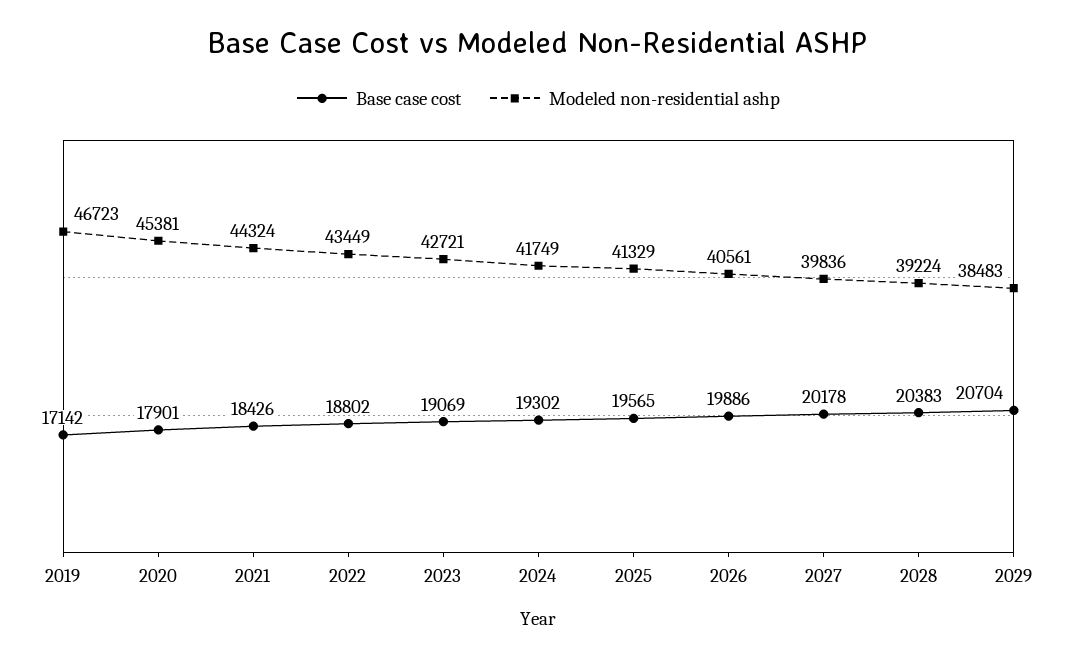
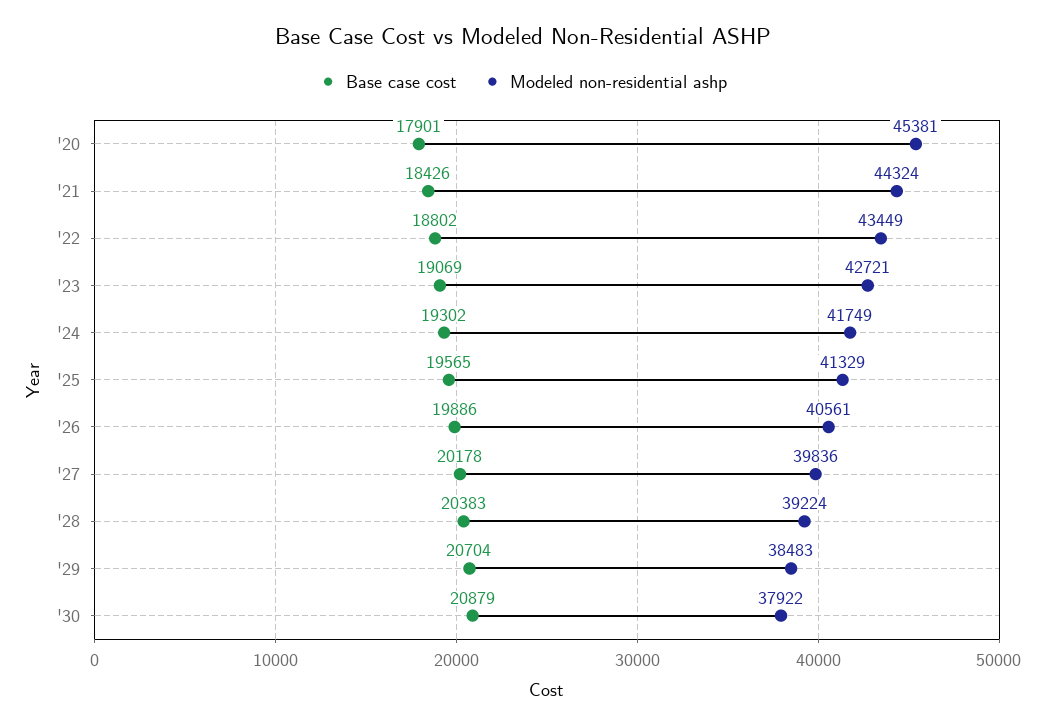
Base case cost, 2019: 17142 -> none
Modeled non-residential ashp, 2019: 46723 -> none
Base case cost, '30: none -> 20879
Modeled non-residential ashp, '30: none -> 37922

